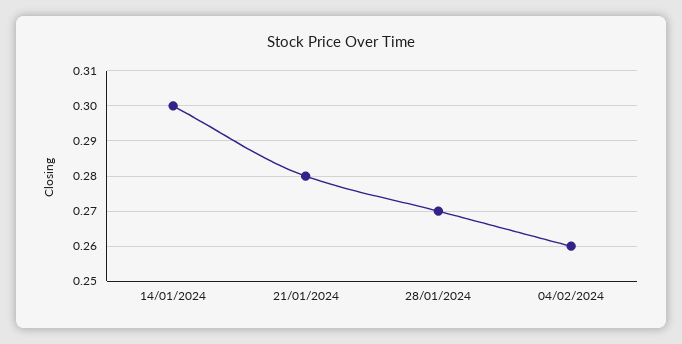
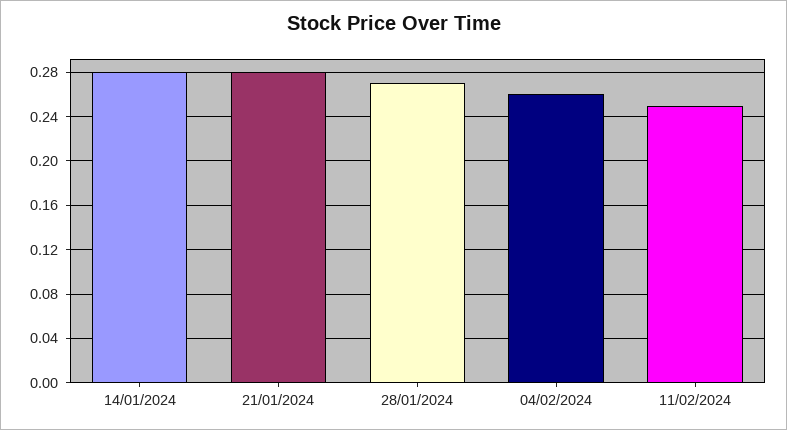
14/01/2024: 0.3 -> 0.28
11/02/2024: none -> 0.25

